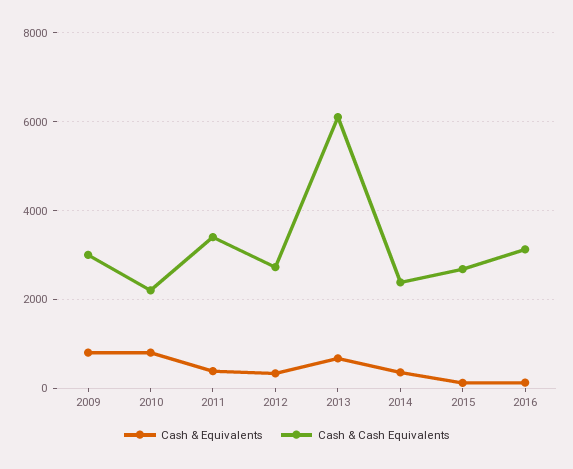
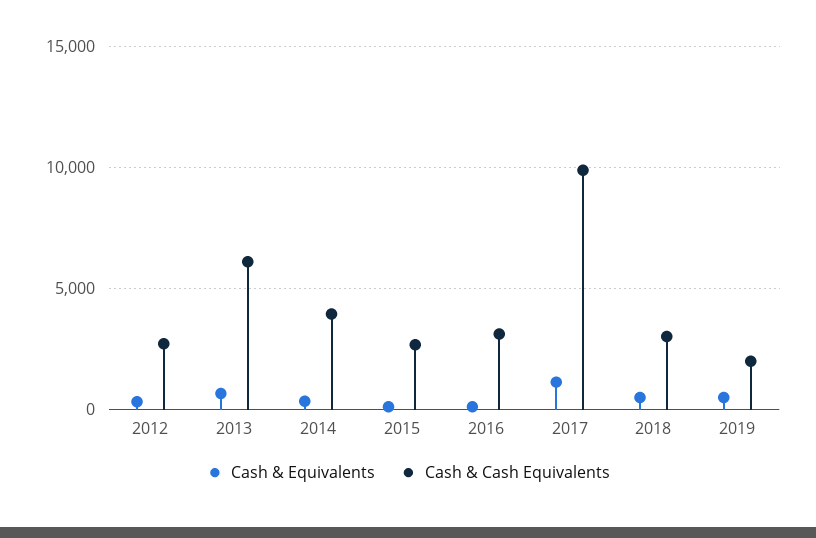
Cash & Equivalents, 2009: 800 -> none
Cash & Cash Equivalents, 2009: 3000 -> none
Cash & Equivalents, 2010: 800 -> none
Cash & Cash Equivalents, 2010: 2200 -> none
Cash & Equivalents, 2011: 400 -> none
Cash & Cash Equivalents, 2011: 3400 -> none
Cash & Cash Equivalents, 2014: 2400 -> 4000
Cash & Equivalents, 2017: none -> 1000
Cash & Cash Equivalents, 2017: none -> 10000
Cash & Equivalents, 2018: none -> 500
Cash & Cash Equivalents, 2018: none -> 3000
Cash & Equivalents, 2019: none -> 500
Cash & Cash Equivalents, 2019: none -> 2000

